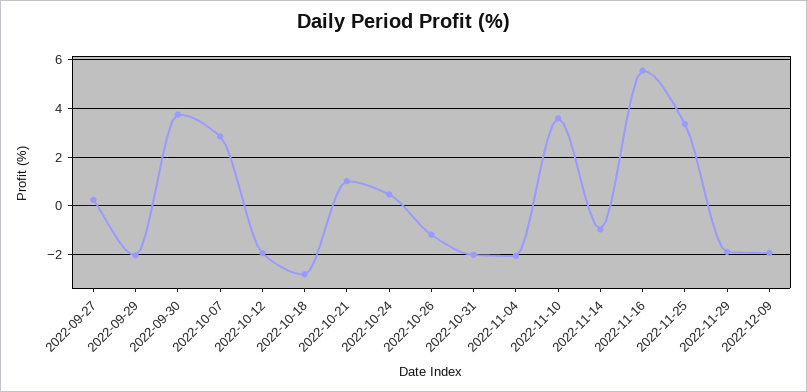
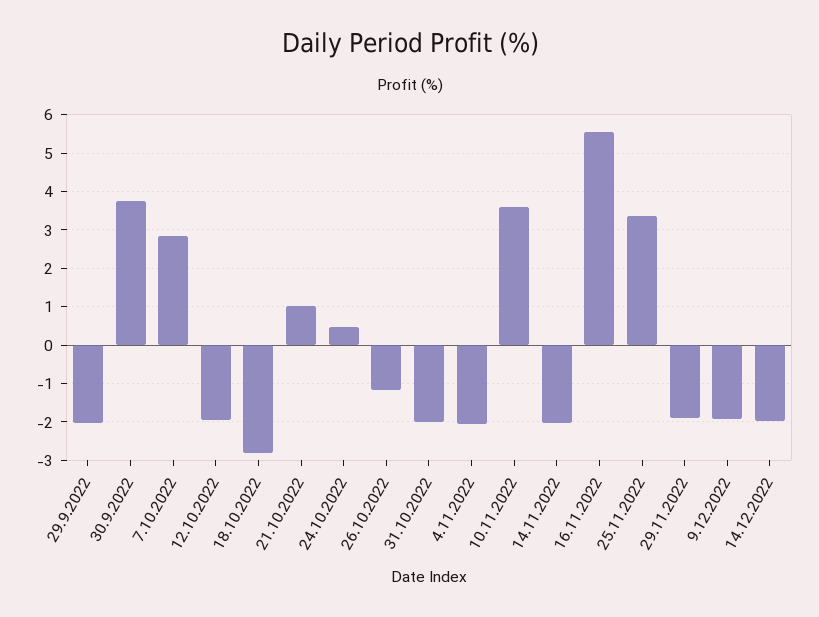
2022-09-27: 0.25 -> none
2022-11-14: -1 -> -2
14.12.2022: none -> -2

